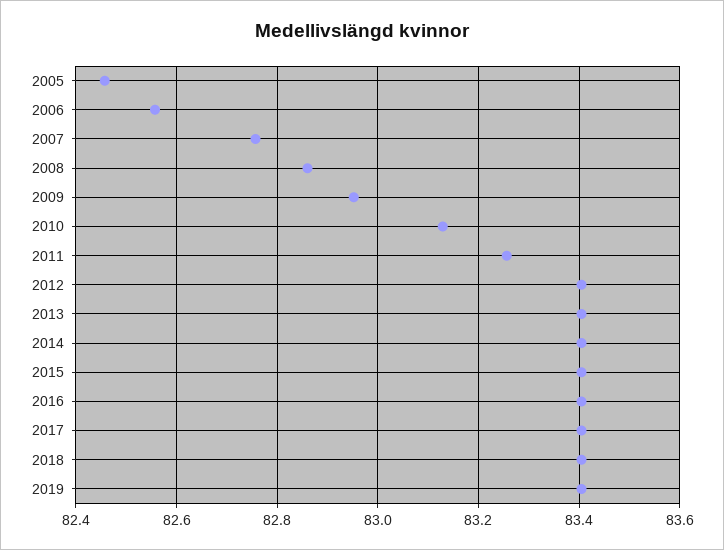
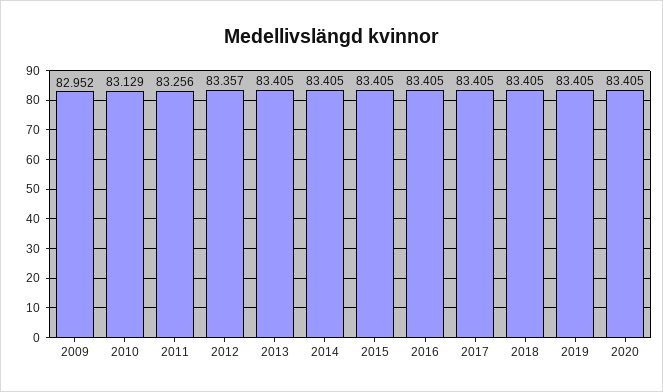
2005: 82.46 -> none
2006: 82.56 -> none
2007: 82.76 -> none
2008: 82.86 -> none
2012: 83.4 -> 83.357
2020: none -> 83.405

